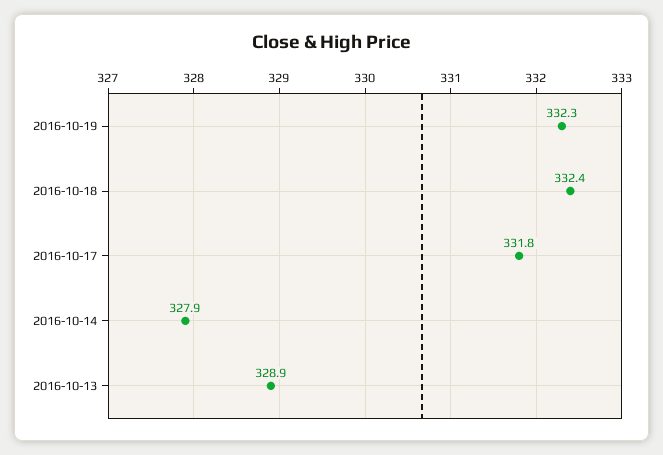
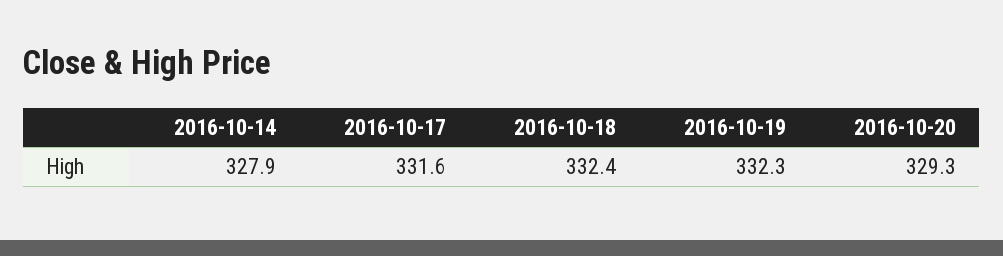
2016-10-17: 331.8 -> 331.6
2016-10-13: 328.9 -> none
2016-10-20: none -> 329.3

